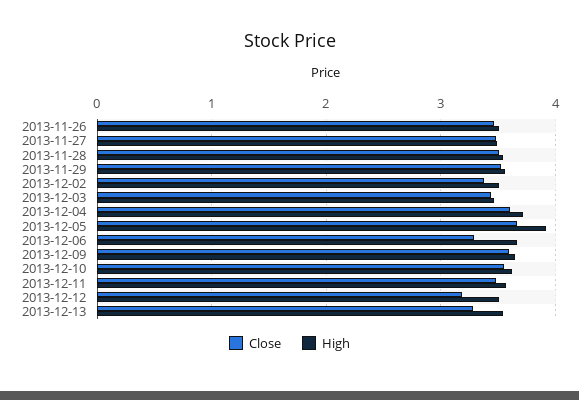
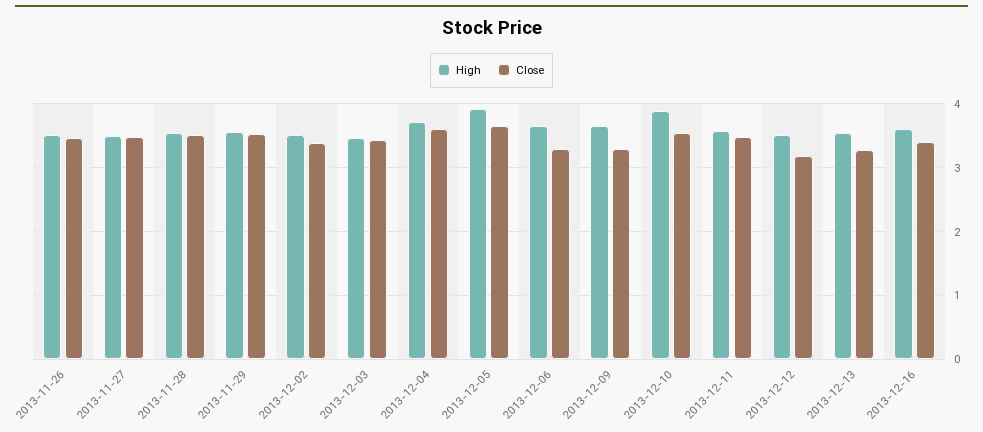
Close, 2013-12-09: 3.6 -> 3.3
High, 2013-12-10: 3.6 -> 3.9
High, 2013-12-16: none -> 3.6
Close, 2013-12-16: none -> 3.4

